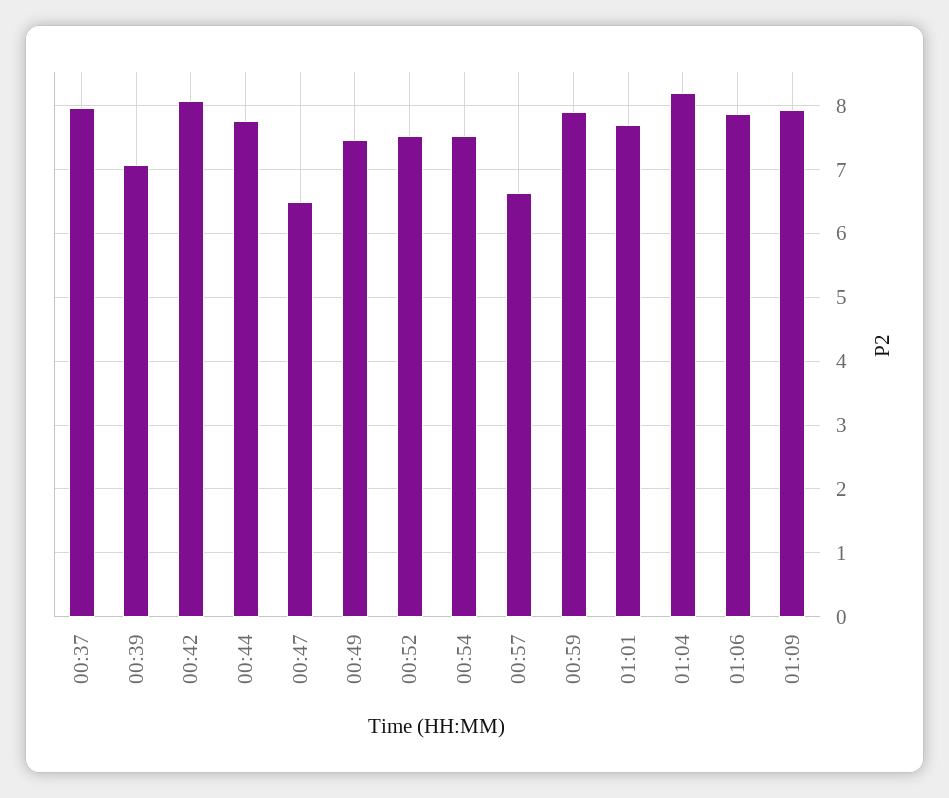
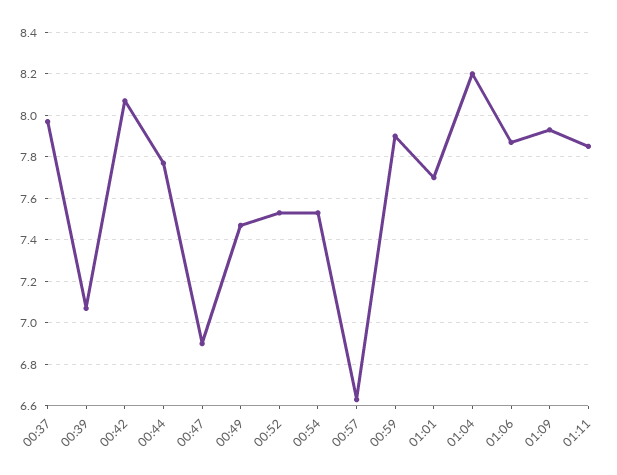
00:47: 6.5 -> 6.9
01:11: none -> 7.85

